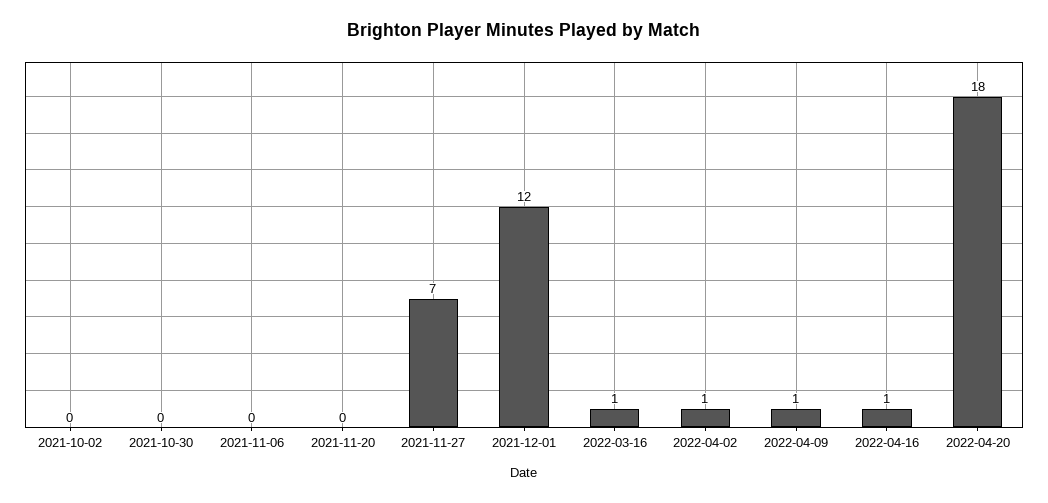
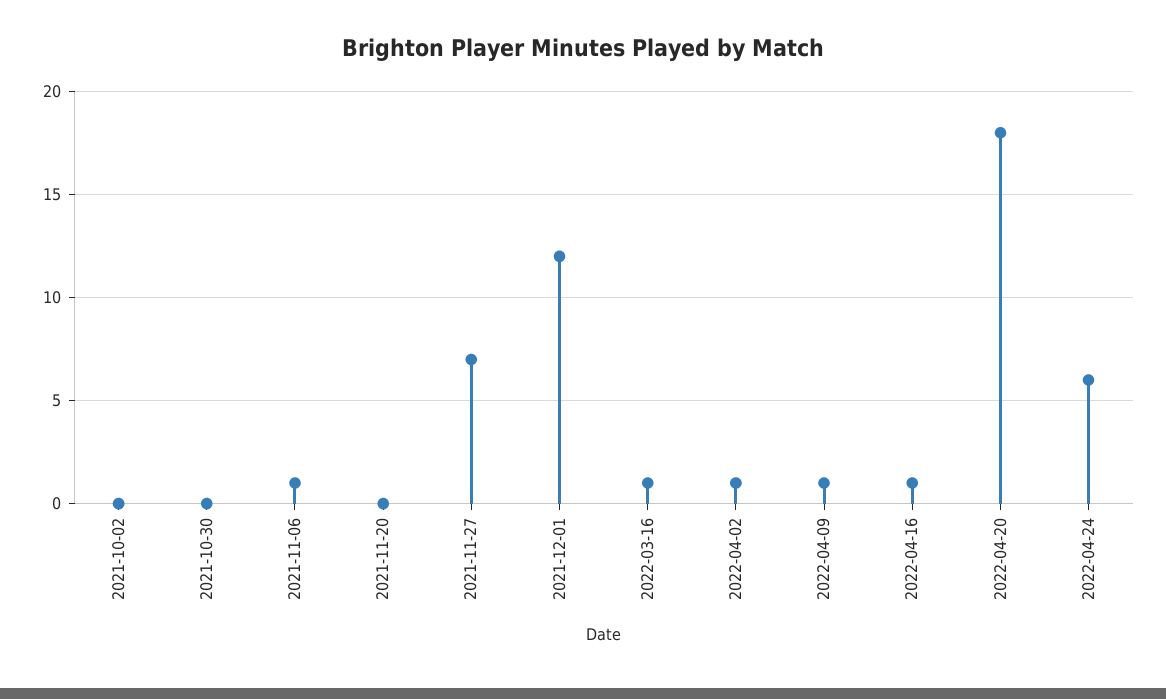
2021-11-06: 0 -> 1
2022-04-24: none -> 6

